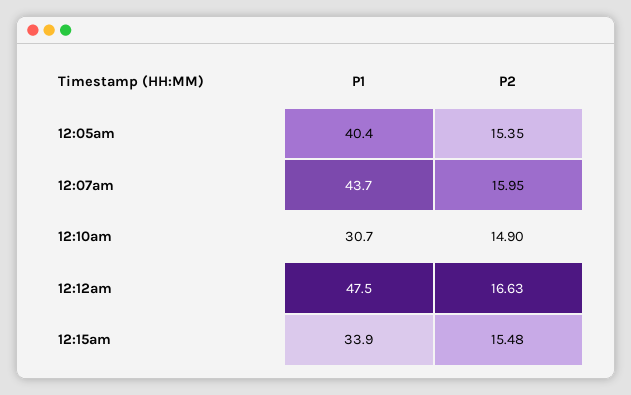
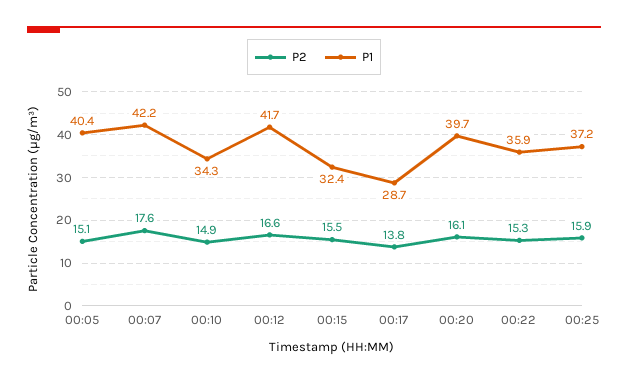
P2, 12:05am: 15.35 -> 15.1
P1, 12:07am: 43.7 -> 42.2
P2, 12:07am: 15.95 -> 17.6
P1, 12:10am: 30.7 -> 34.3
P1, 12:12am: 47.5 -> 41.7
P1, 12:15am: 33.9 -> 32.4
P2, 00:17: none -> 13.8
P1, 00:17: none -> 28.7
P2, 00:20: none -> 16.1
P1, 00:20: none -> 39.7
P2, 00:22: none -> 15.3
P1, 00:22: none -> 35.9
P2, 00:25: none -> 15.9
P1, 00:25: none -> 37.2

